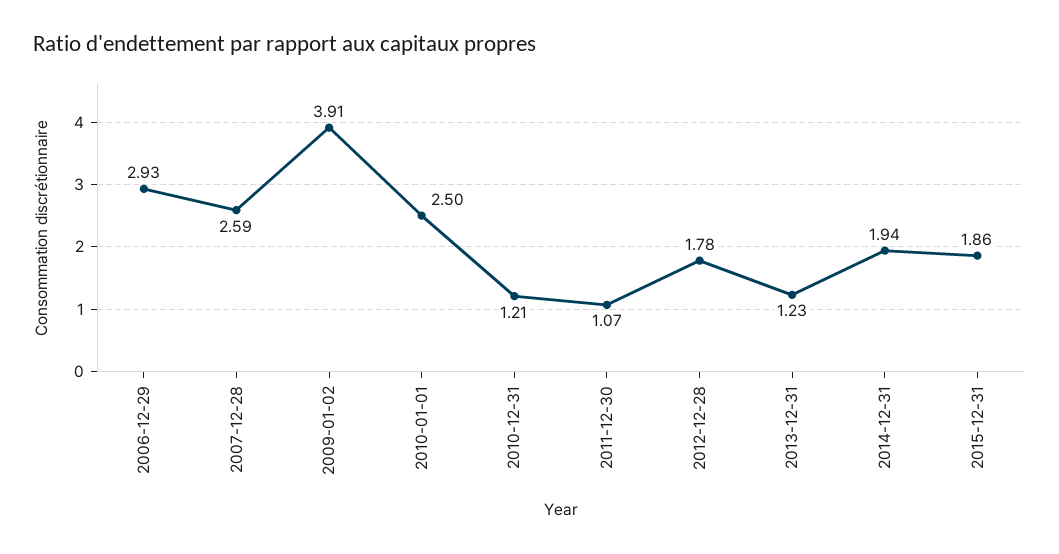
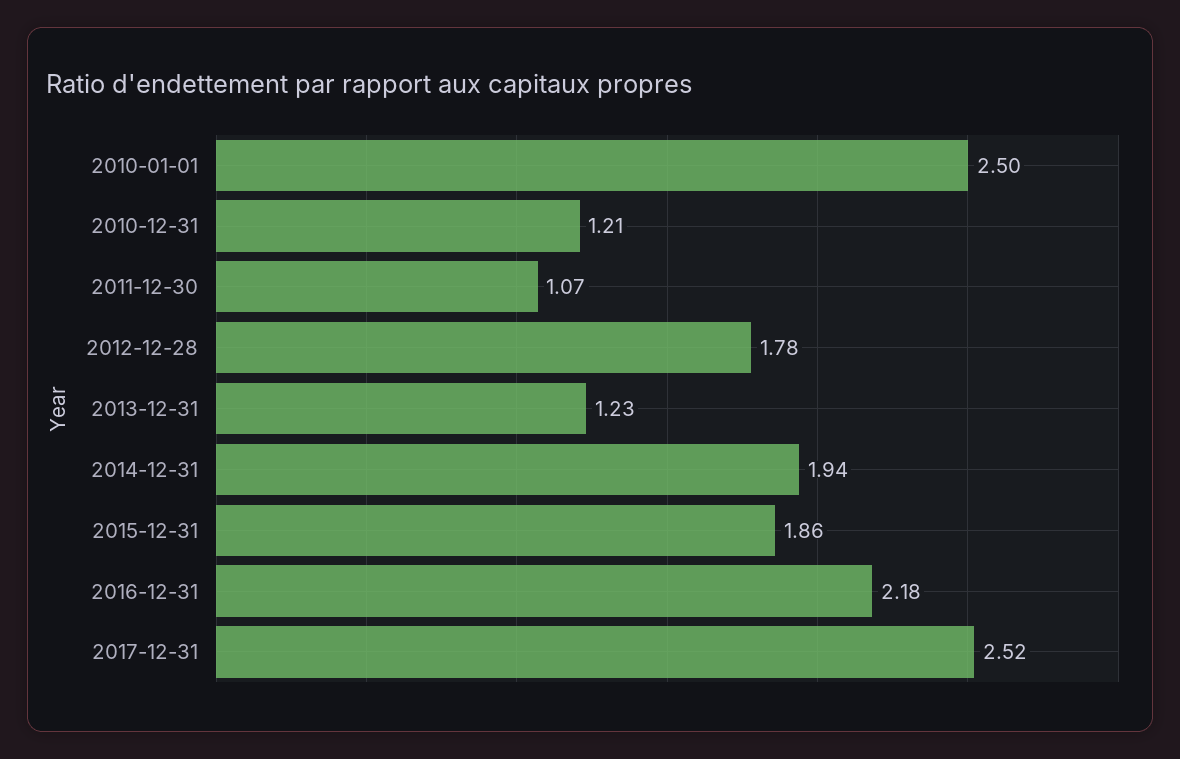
2006-12-29: 2.93 -> none
2007-12-28: 2.59 -> none
2009-01-02: 3.91 -> none
2016-12-31: none -> 2.18
2017-12-31: none -> 2.52

